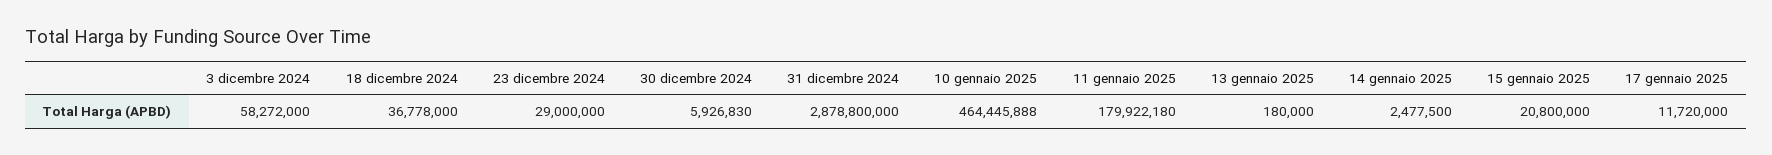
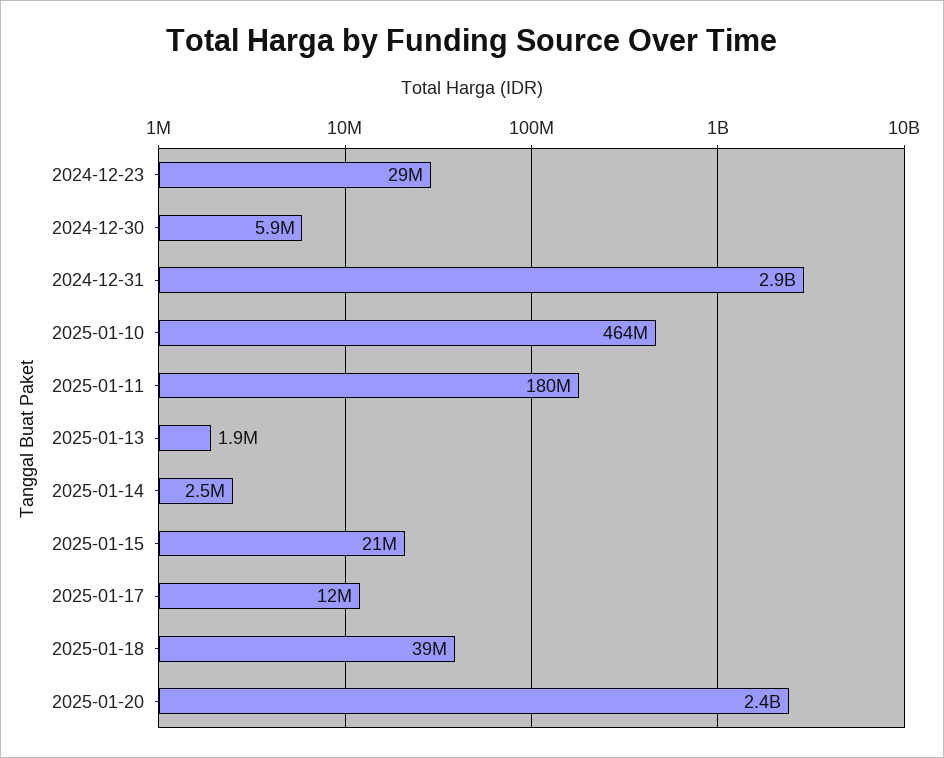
3 dicembre 2024: 58272000 -> none
18 dicembre 2024: 36778000 -> none
13 gennaio 2025: 180000 -> 1900000
2025-01-18: none -> 39000000
2025-01-20: none -> 2400000000

